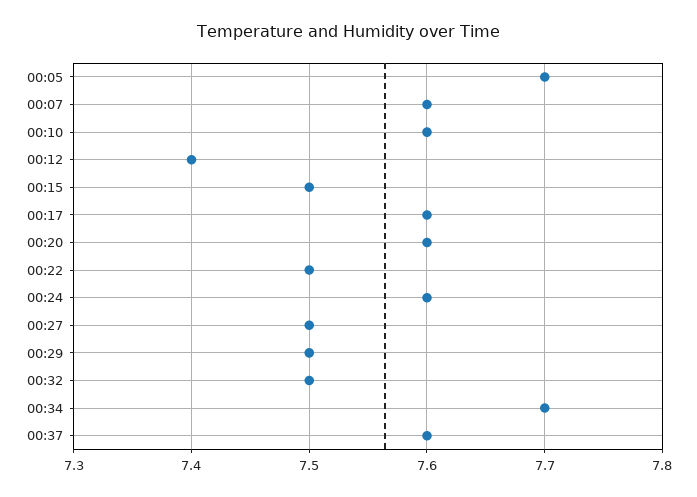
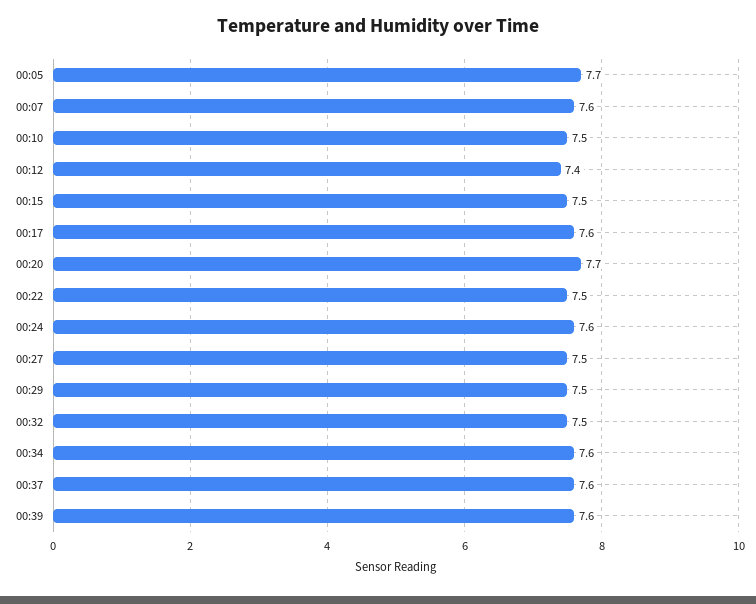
00:10: 7.6 -> 7.5
00:20: 7.6 -> 7.7
00:34: 7.7 -> 7.6
00:39: none -> 7.6

